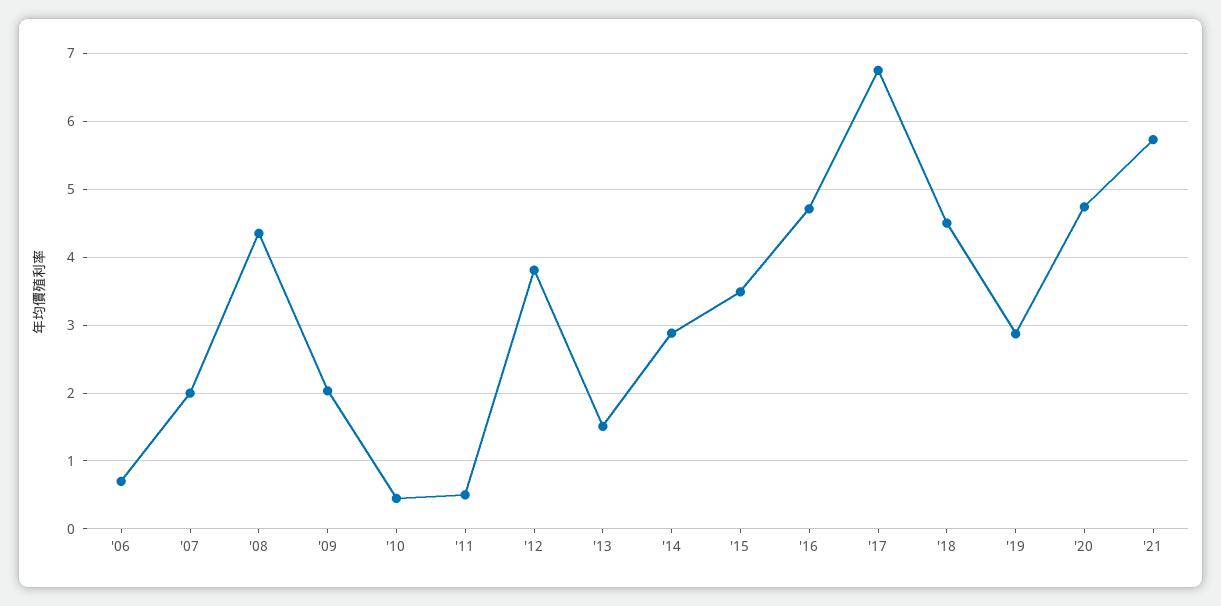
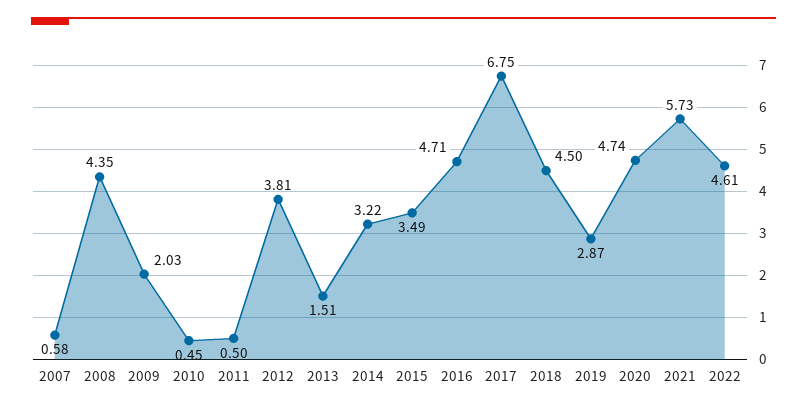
'06: 0.7 -> none
'07: 2 -> 0.58
'14: 2.9 -> 3.22
2022: none -> 4.61

